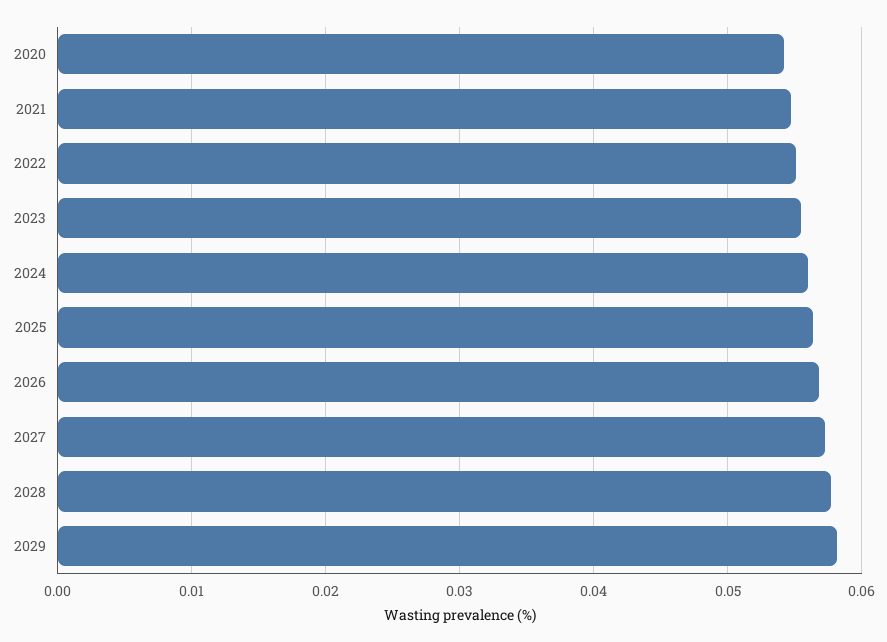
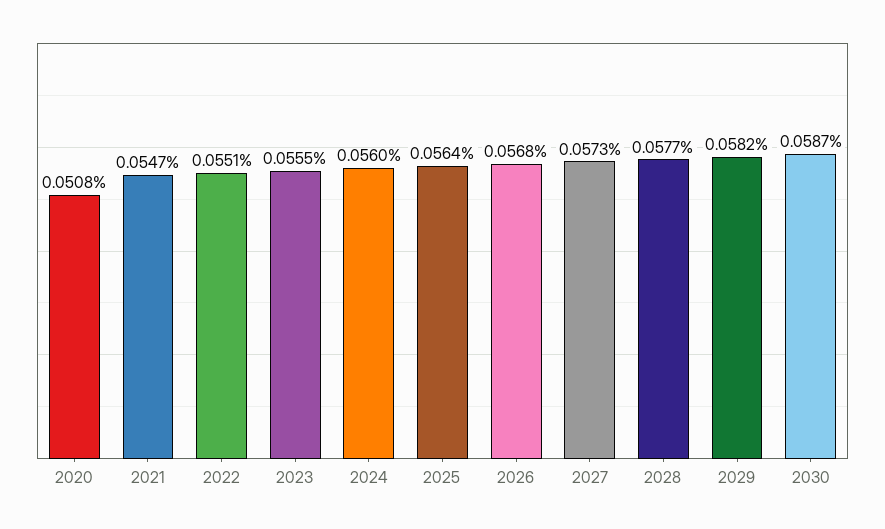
2020: 0.054 -> 0.0508
2030: none -> 0.0587

